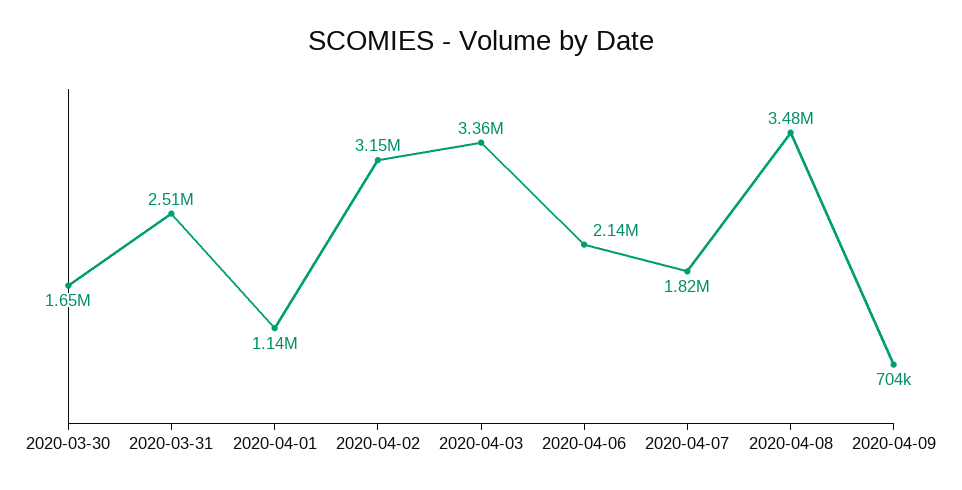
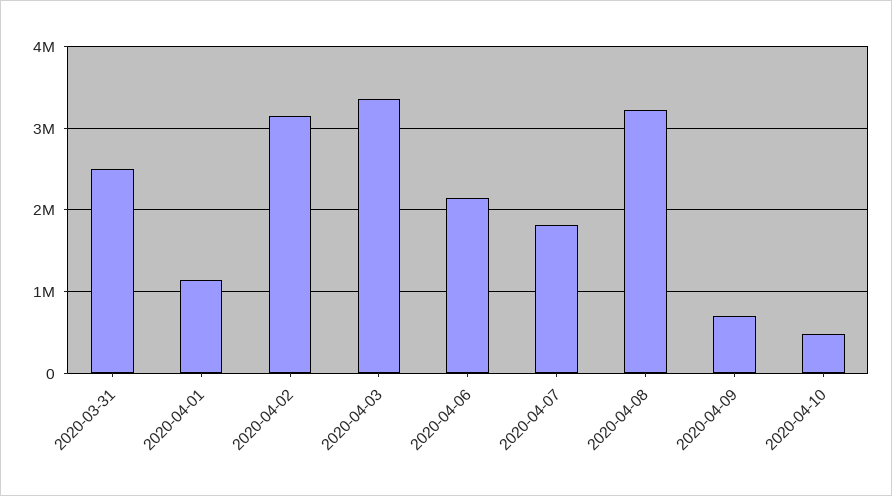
2020-03-30: 1650000 -> none
2020-04-08: 3480000 -> 3200000
2020-04-10: none -> 500000

